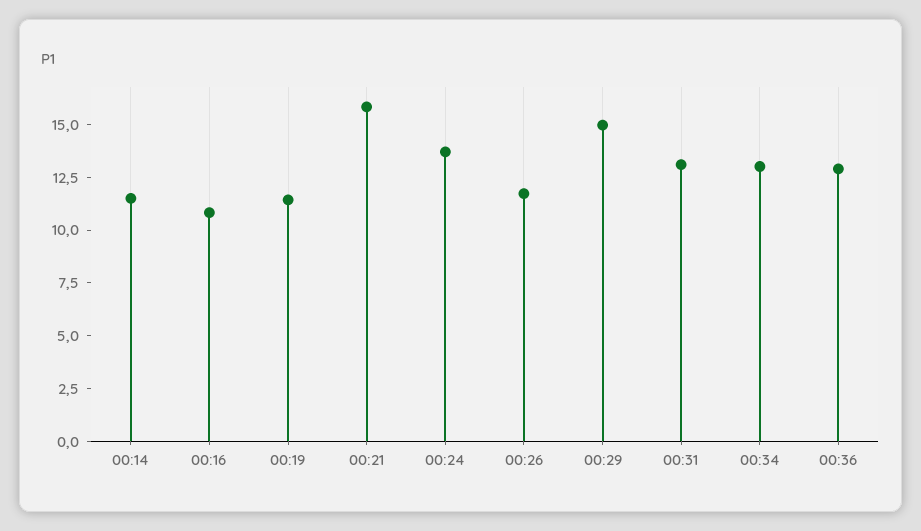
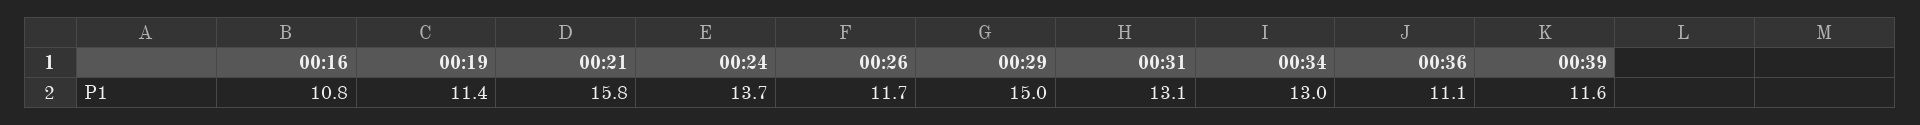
00:14: 11.5 -> none
00:36: 13 -> 11.1
00:39: none -> 11.6

